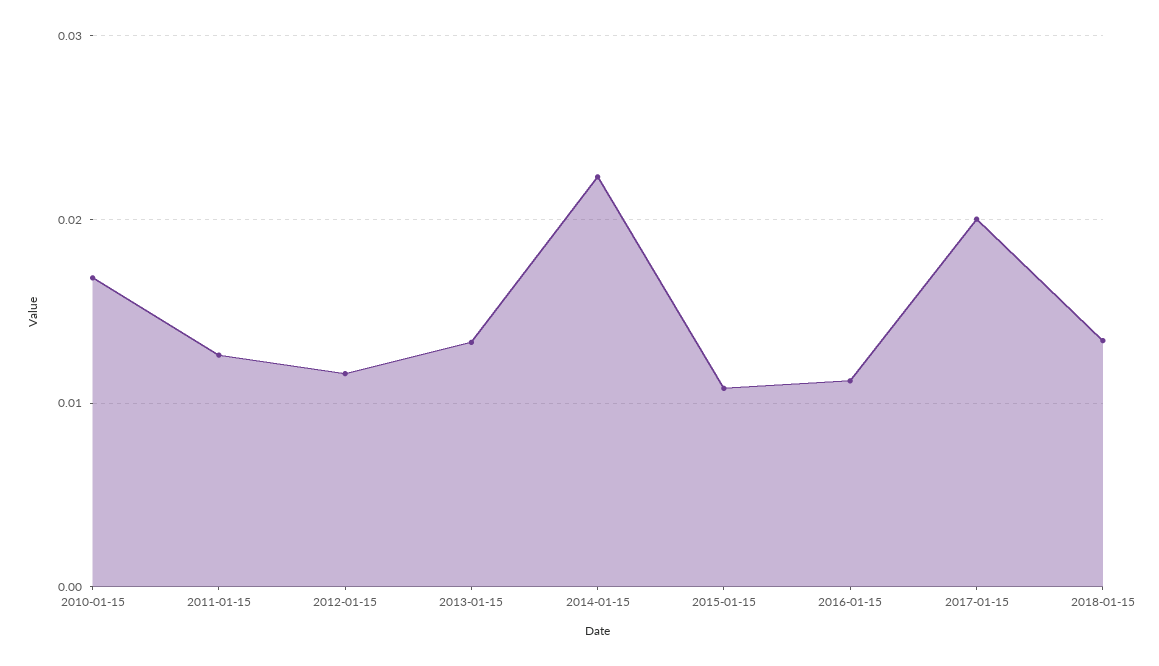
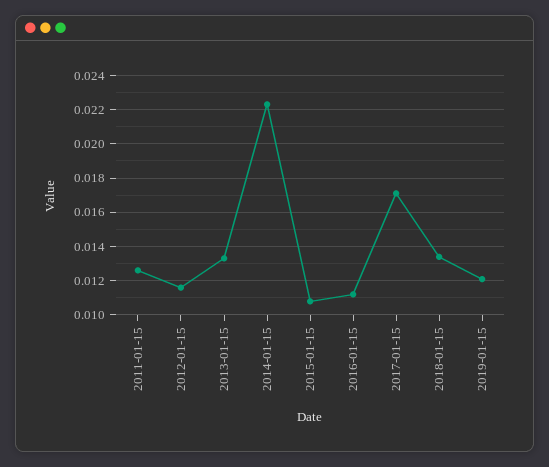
2010-01-15: 0.017 -> none
2017-01-15: 0.02 -> 0.017
2019-01-15: none -> 0.012

